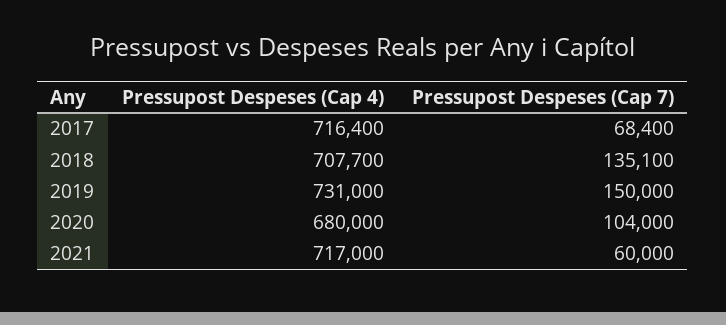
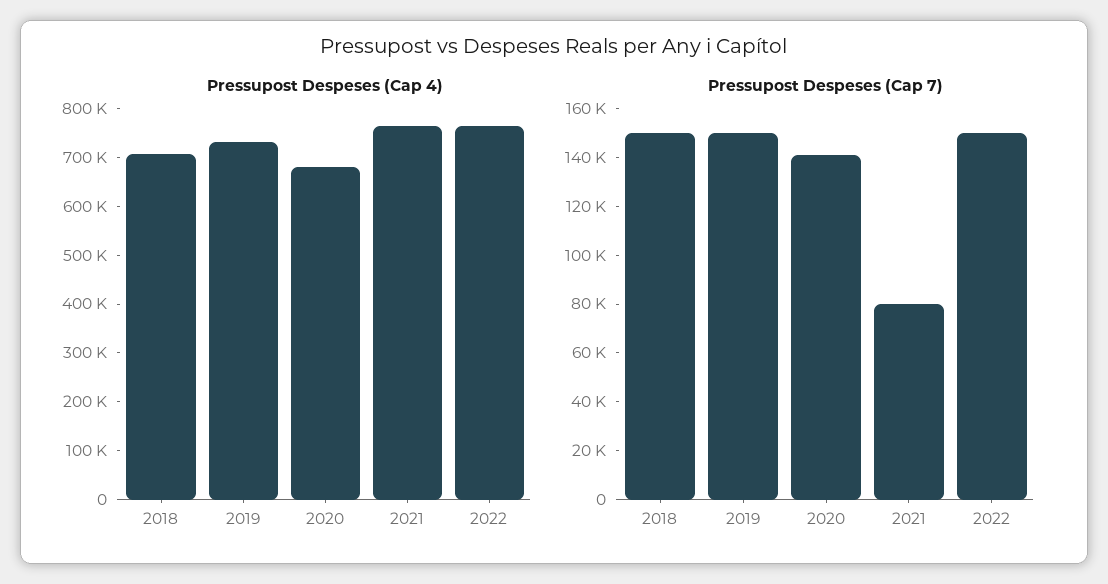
Pressupost Despeses (Cap 4), 2017: 716400 -> none
Pressupost Despeses (Cap 7), 2017: 68400 -> none
Pressupost Despeses (Cap 7), 2018: 135100 -> 150000
Pressupost Despeses (Cap 7), 2020: 104000 -> 140000
Pressupost Despeses (Cap 4), 2021: 717000 -> 760000
Pressupost Despeses (Cap 7), 2021: 60000 -> 80000
Pressupost Despeses (Cap 4), 2022: none -> 760000
Pressupost Despeses (Cap 7), 2022: none -> 150000

